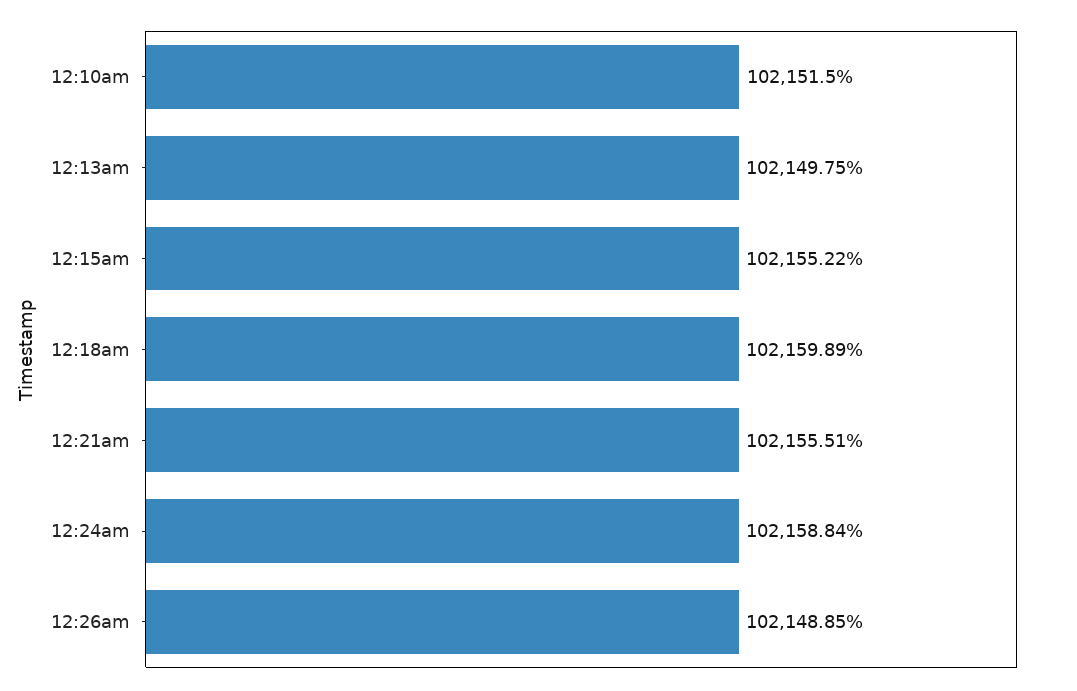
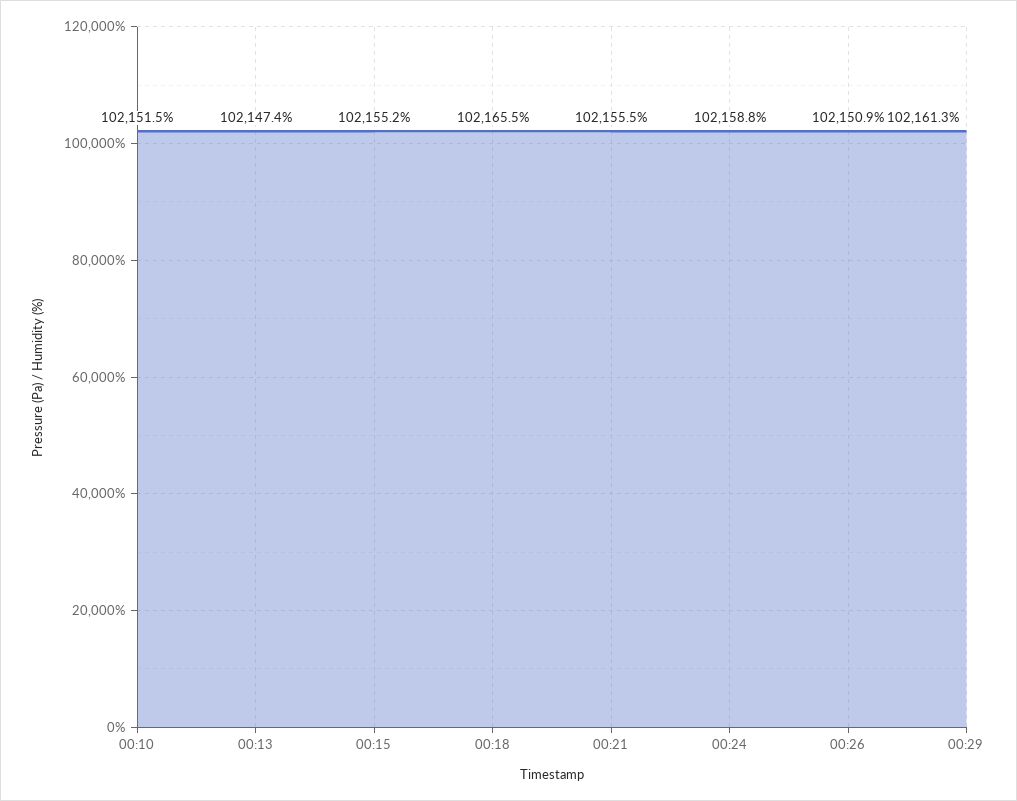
12:13am: 102149.75 -> 102147.4
12:18am: 102159.89 -> 102165.5
12:26am: 102148.85 -> 102150.9
00:29: none -> 102161.3

